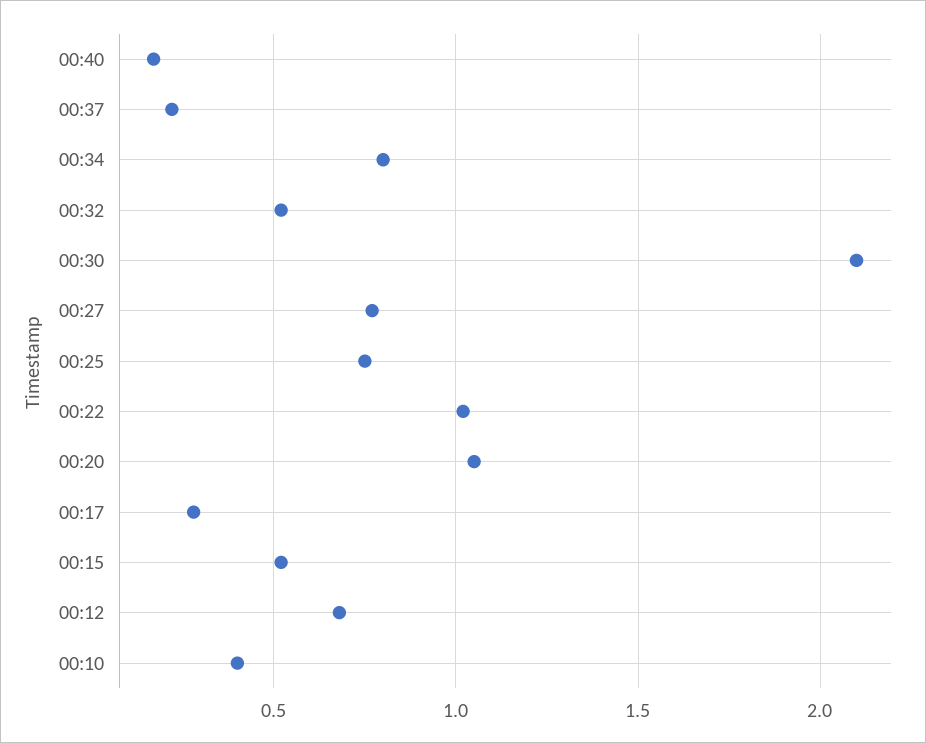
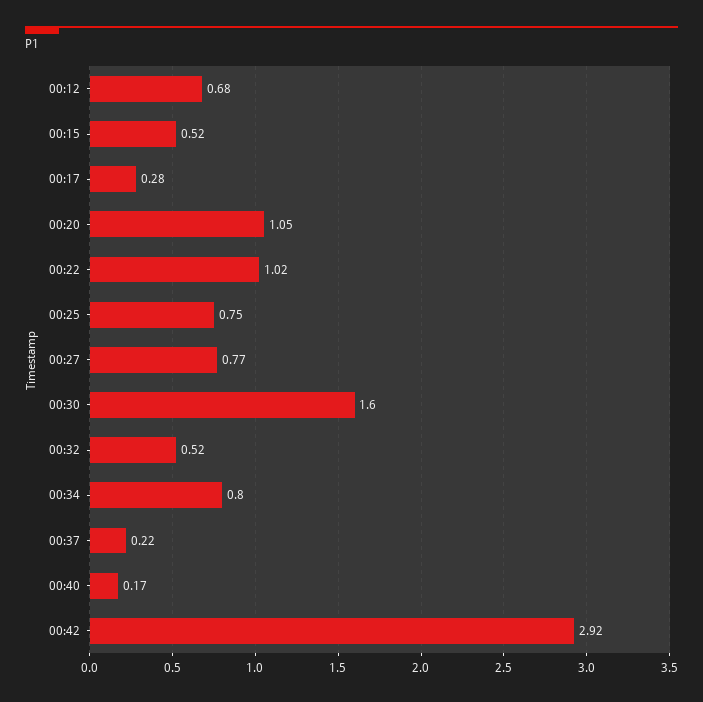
00:30: 2.1 -> 1.6
00:10: 0.4 -> none
00:42: none -> 2.92

